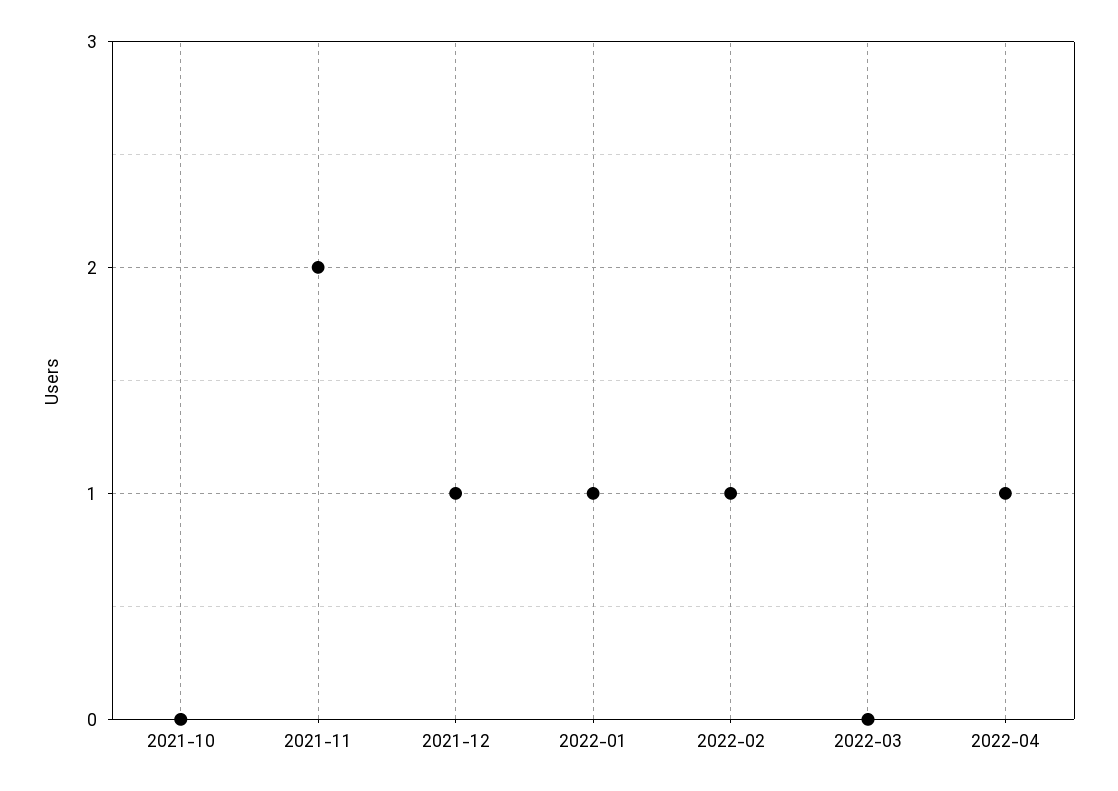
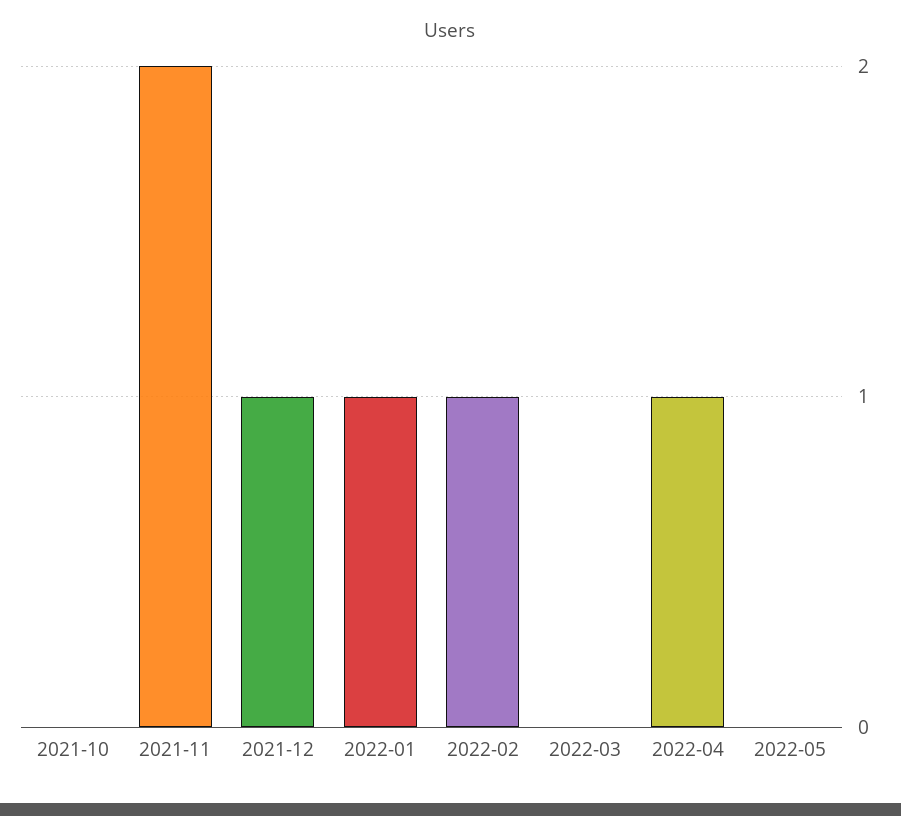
2022-05: none -> 0

